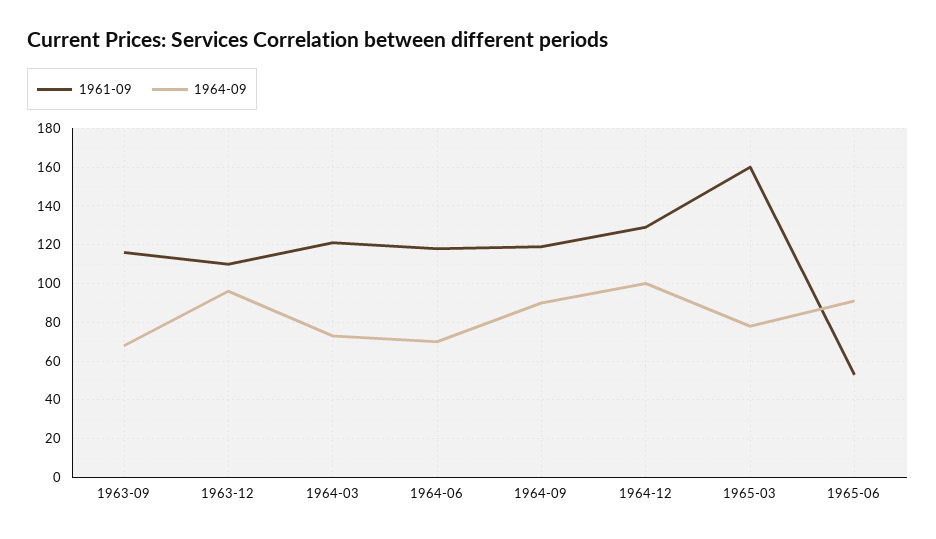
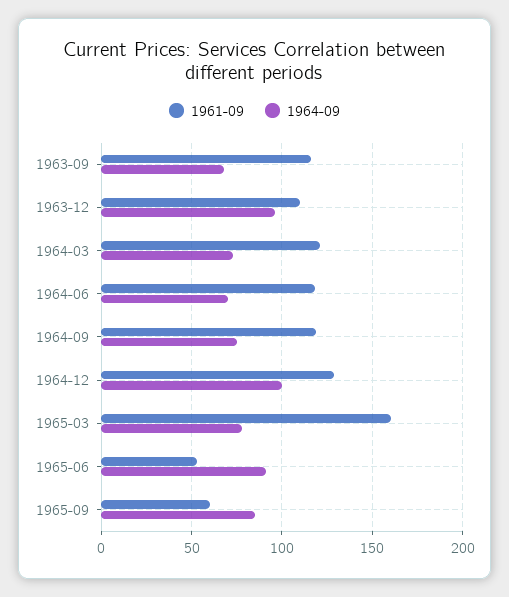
1964-09, 1964-09: 90 -> 75
1961-09, 1965-09: none -> 60
1964-09, 1965-09: none -> 85

